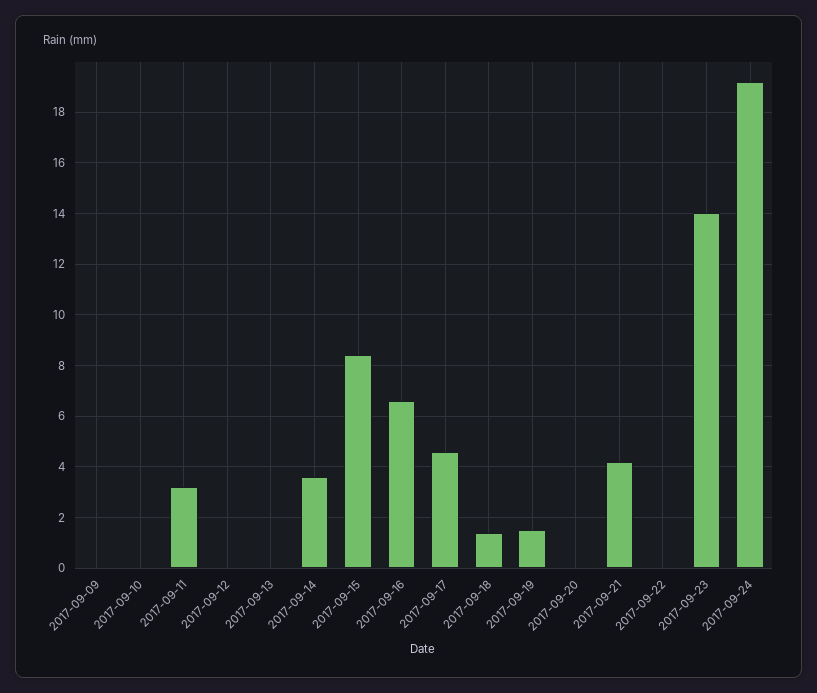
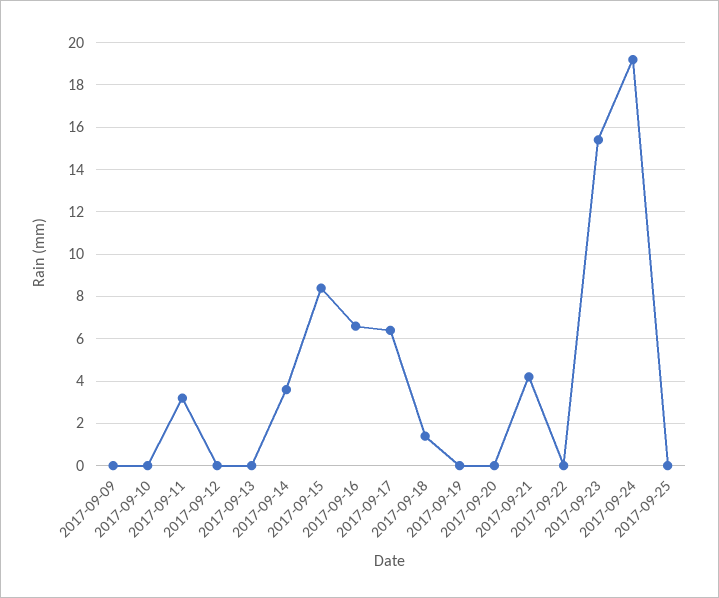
2017-09-17: 4.5 -> 6.5
2017-09-19: 1.5 -> 0
2017-09-23: 14 -> 15.5
2017-09-25: none -> 0

